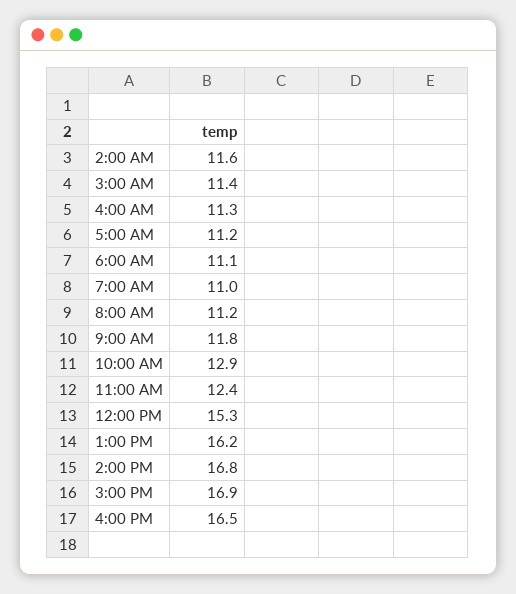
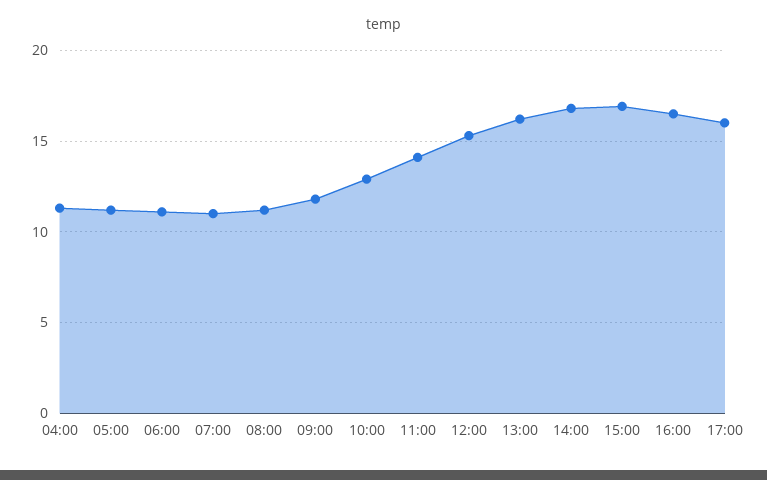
2:00 AM: 11.6 -> none
3:00 AM: 11.4 -> none
11:00 AM: 12.4 -> 14
17:00: none -> 16

